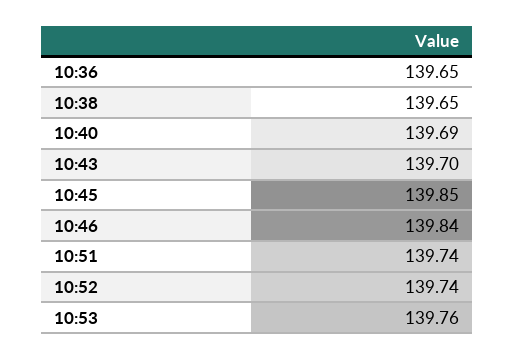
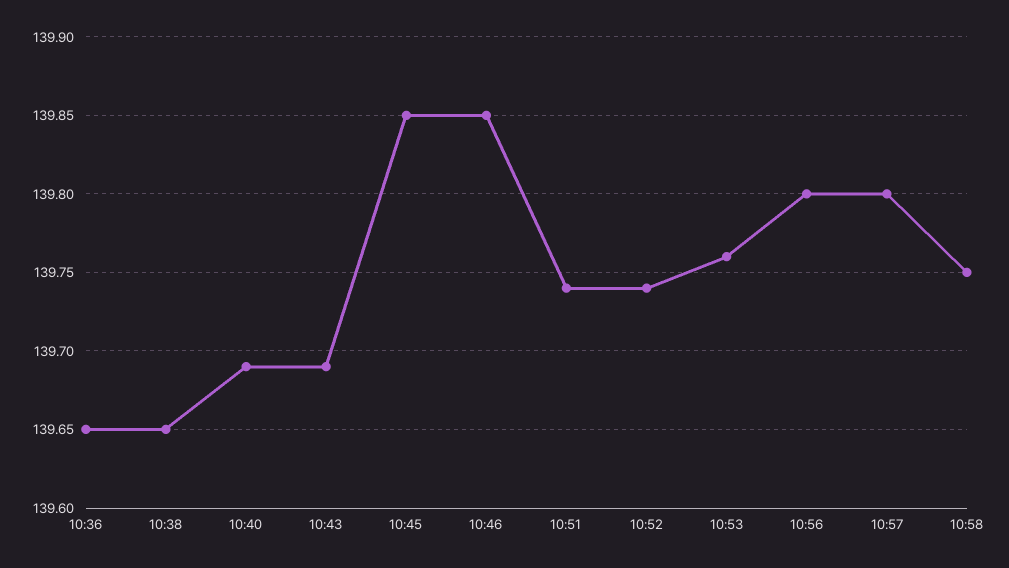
10:43: 139.7 -> 139.69
10:46: 139.84 -> 139.85
10:56: none -> 139.8
10:57: none -> 139.8
10:58: none -> 139.75

